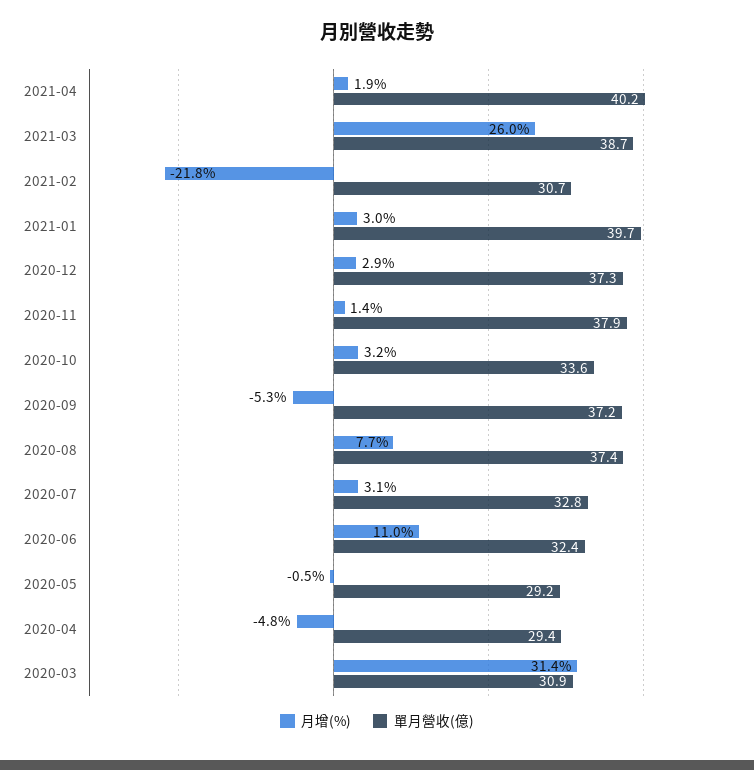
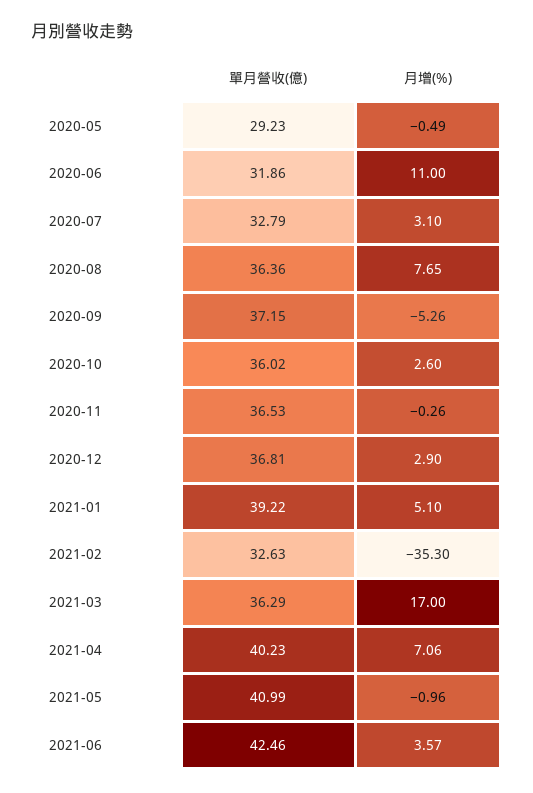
月增(%), 2021-04: 1.9 -> 7.06
月增(%), 2021-03: 26 -> 17
單月營收(億), 2021-03: 38.7 -> 36.29
月增(%), 2021-02: -21.8 -> -35.3
單月營收(億), 2021-02: 30.7 -> 32.63
月增(%), 2021-01: 3 -> 5.1
單月營收(億), 2021-01: 39.7 -> 39.22
單月營收(億), 2020-12: 37.3 -> 36.81
月增(%), 2020-11: 1.4 -> -0.26
單月營收(億), 2020-11: 37.9 -> 36.53
月增(%), 2020-10: 3.2 -> 2.6
單月營收(億), 2020-10: 33.6 -> 36.02
單月營收(億), 2020-08: 37.4 -> 36.36
單月營收(億), 2020-06: 32.4 -> 31.86
月增(%), 2020-04: -4.8 -> none
單月營收(億), 2020-04: 29.4 -> none
月增(%), 2020-03: 31.4 -> none
單月營收(億), 2020-03: 30.9 -> none
單月營收(億), 2021-05: none -> 40.99
月增(%), 2021-05: none -> -0.96
單月營收(億), 2021-06: none -> 42.46
月增(%), 2021-06: none -> 3.57

